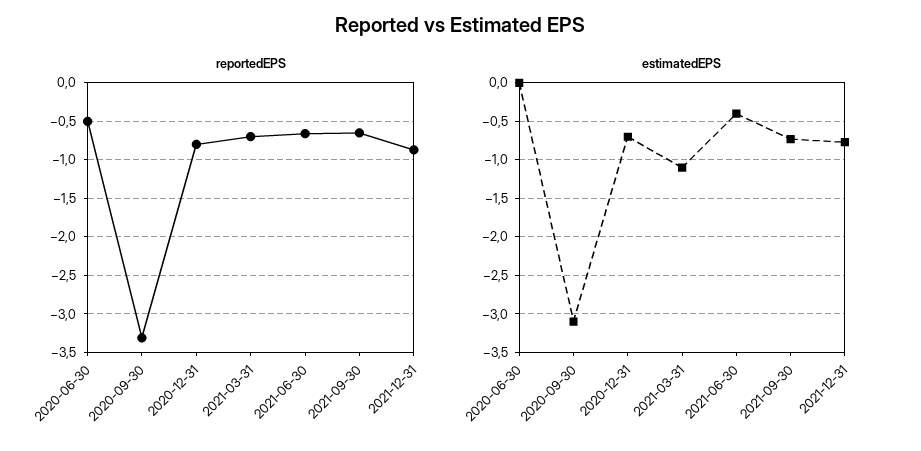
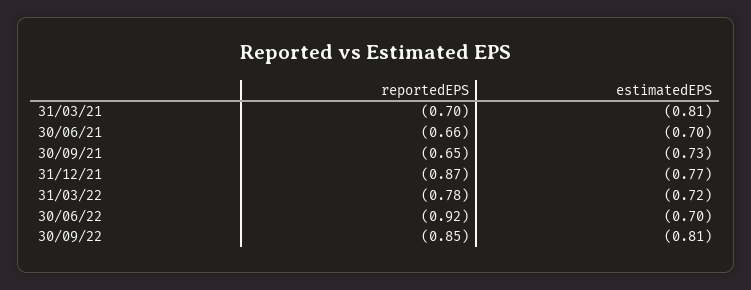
reportedEPS, 2020-06-30: -0.5 -> none
reportedEPS, 2020-09-30: -3.3 -> none
reportedEPS, 2020-12-31: -0.8 -> none
estimatedEPS, 2020-06-30: 0 -> none
estimatedEPS, 2020-09-30: -3.1 -> none
estimatedEPS, 2020-12-31: -0.7 -> none
estimatedEPS, 2021-03-31: -1.1 -> -0.81
estimatedEPS, 2021-06-30: -0.4 -> -0.7
reportedEPS, 31/03/22: none -> -0.78
estimatedEPS, 31/03/22: none -> -0.72
reportedEPS, 30/06/22: none -> -0.92
estimatedEPS, 30/06/22: none -> -0.7
reportedEPS, 30/09/22: none -> -0.85
estimatedEPS, 30/09/22: none -> -0.81

